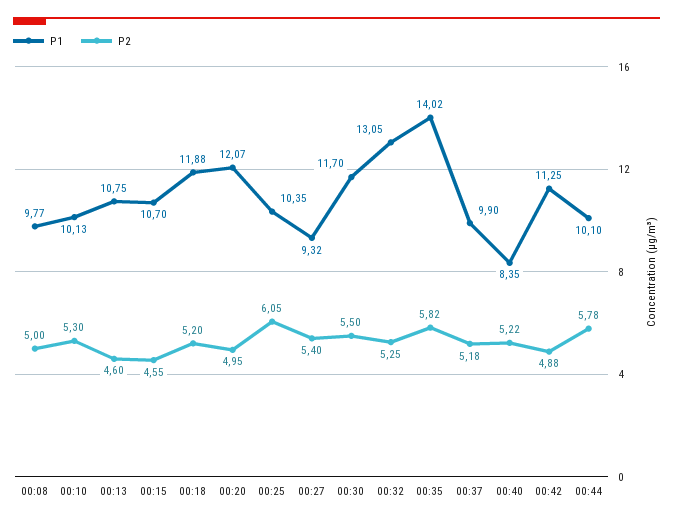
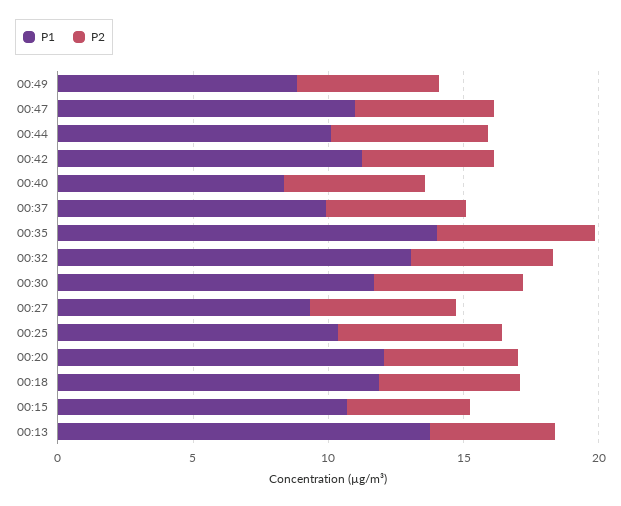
P1, 00:08: 9.77 -> none
P2, 00:08: 5 -> none
P1, 00:10: 10.13 -> none
P2, 00:10: 5.3 -> none
P1, 00:13: 10.75 -> 14
P1, 00:49: none -> 9
P2, 00:49: none -> 5
P1, 00:47: none -> 11
P2, 00:47: none -> 5

